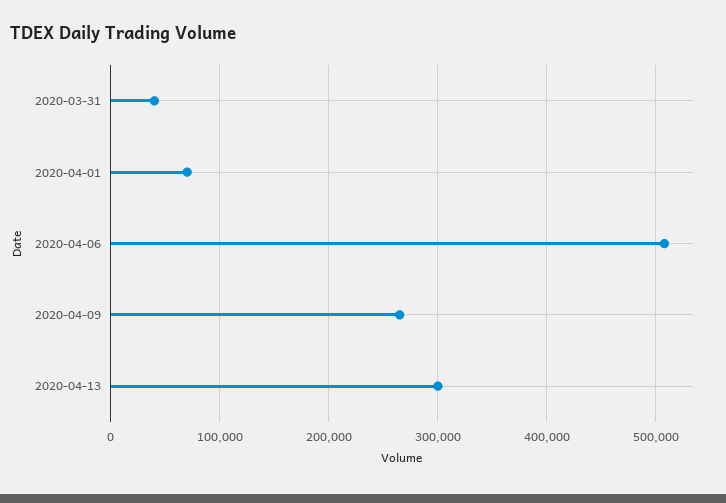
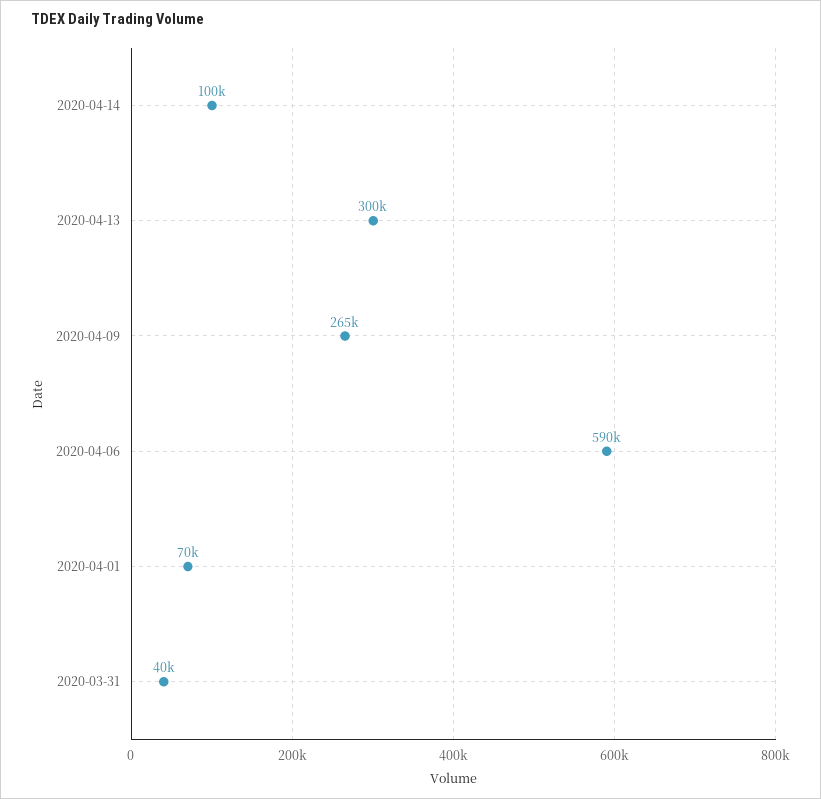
2020-04-06: 510000 -> 590000
2020-04-14: none -> 100000

